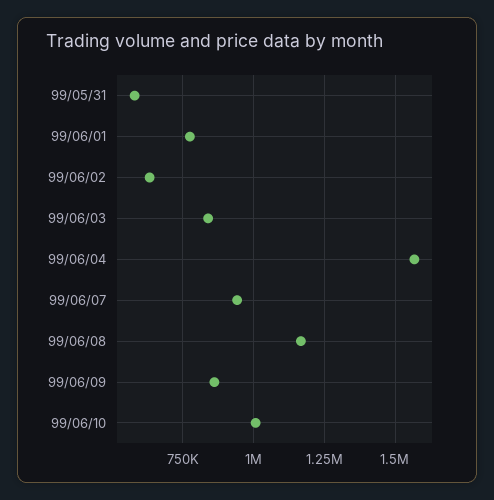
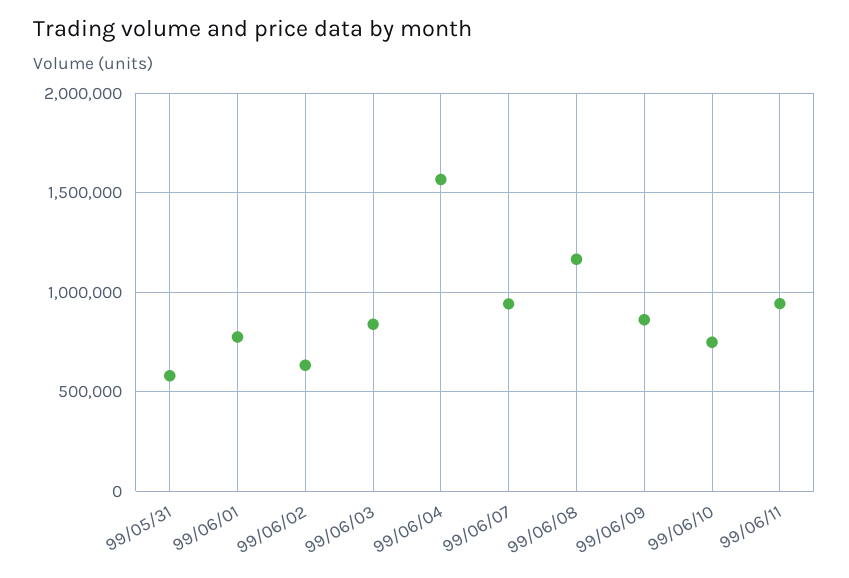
99/06/10: 1000000 -> 750000
99/06/11: none -> 950000

